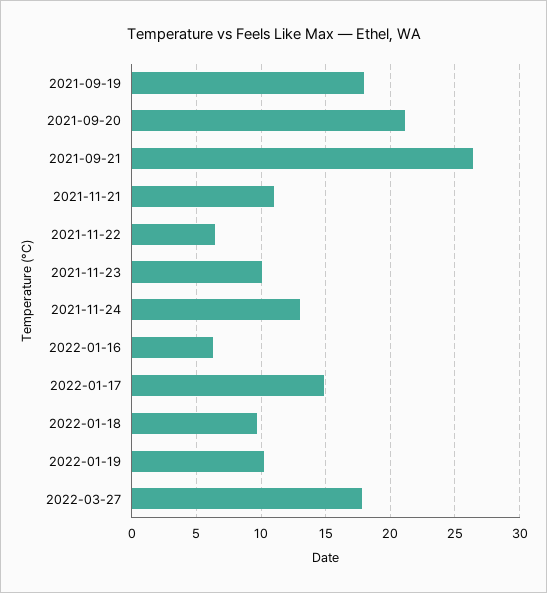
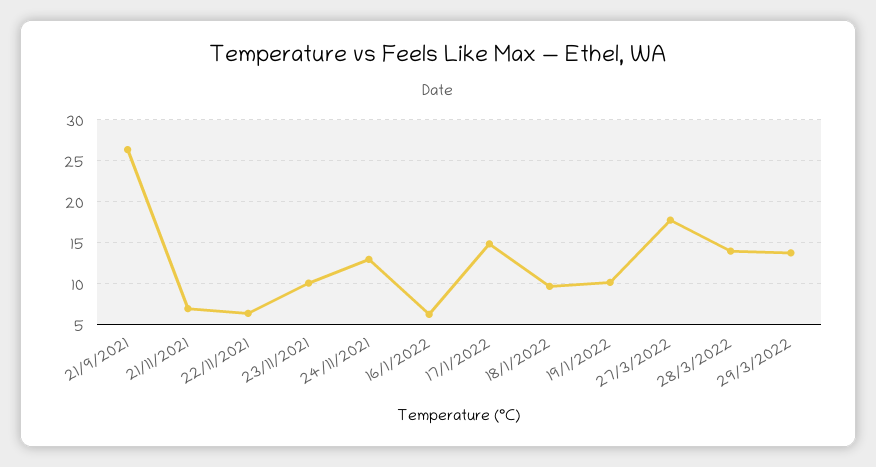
2021-09-19: 18 -> none
2021-09-20: 21 -> none
2021-11-21: 11 -> 7
28/3/2022: none -> 14
29/3/2022: none -> 14

